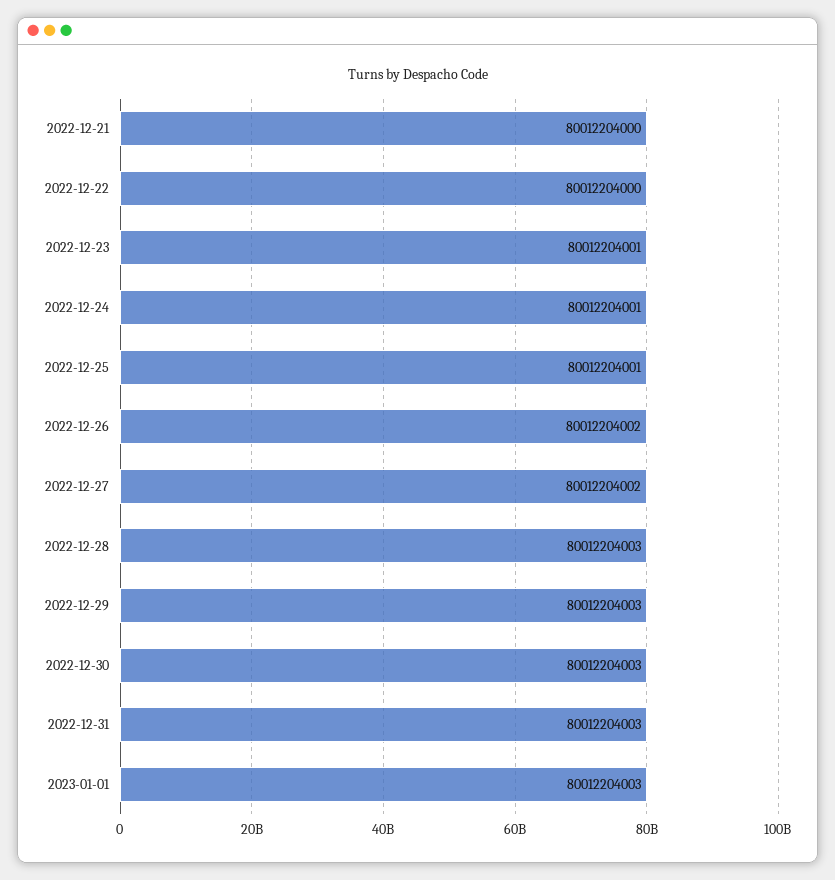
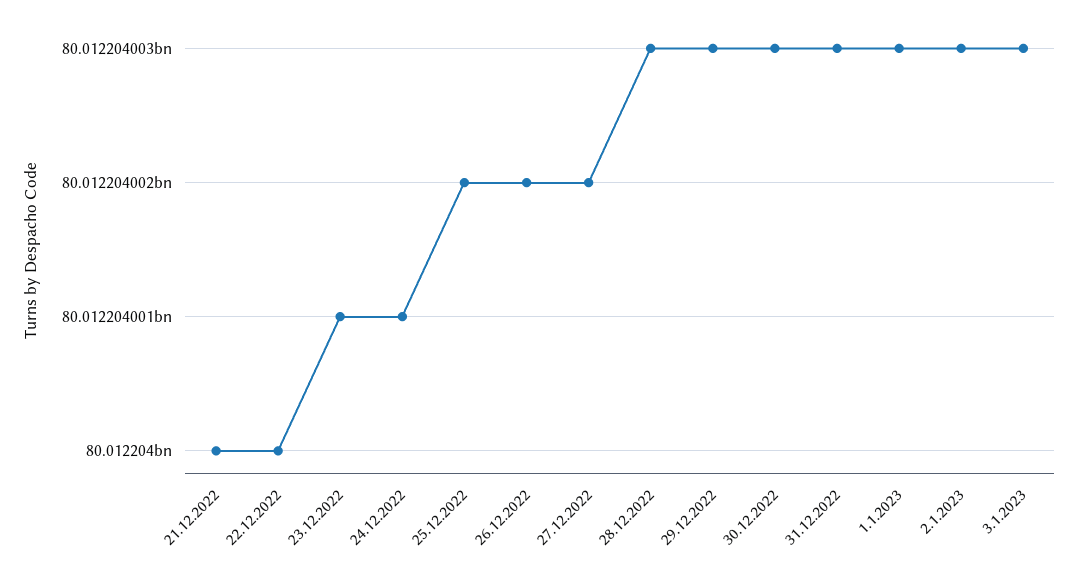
2022-12-25: 80012204001 -> 80012204002
2.1.2023: none -> 80012204003
3.1.2023: none -> 80012204003

